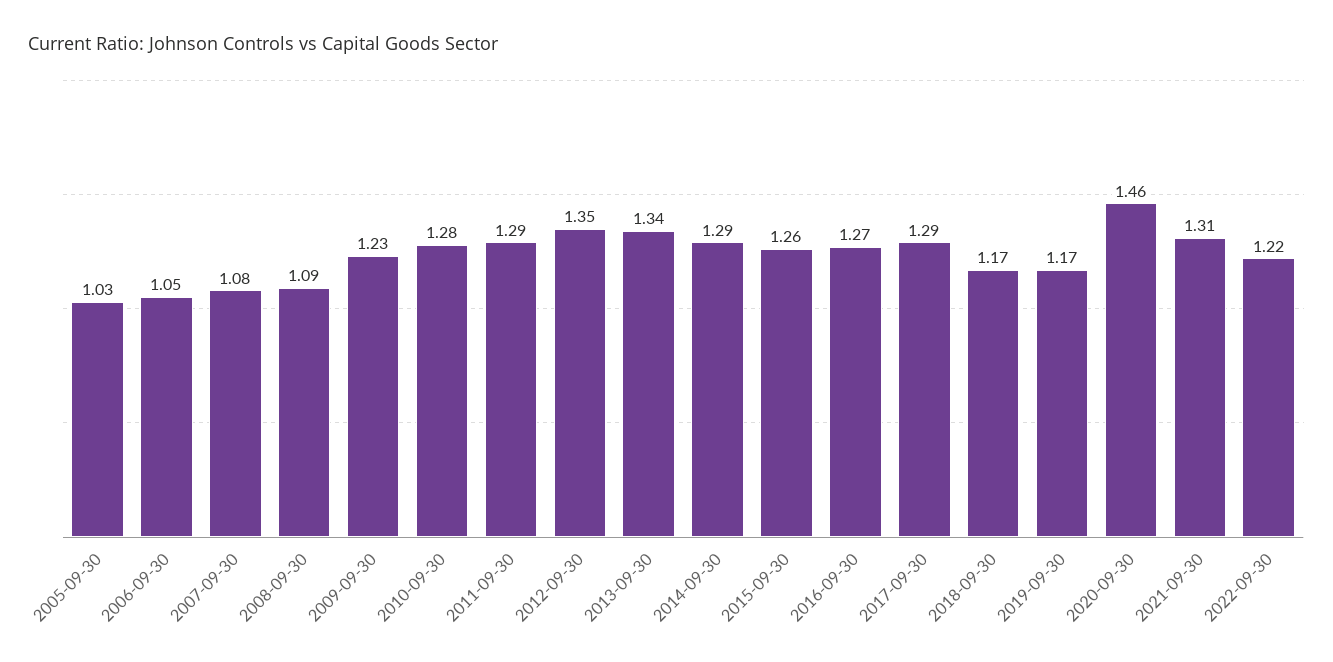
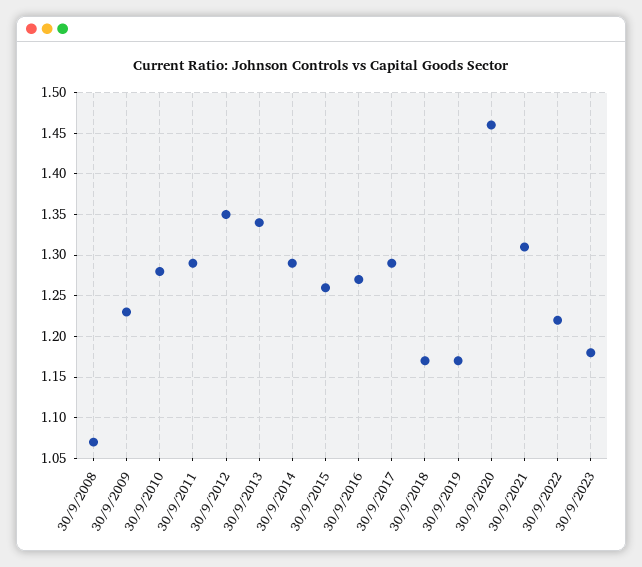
2005-09-30: 1.03 -> none
2006-09-30: 1.05 -> none
2007-09-30: 1.08 -> none
2008-09-30: 1.09 -> 1.07
30/9/2023: none -> 1.18

